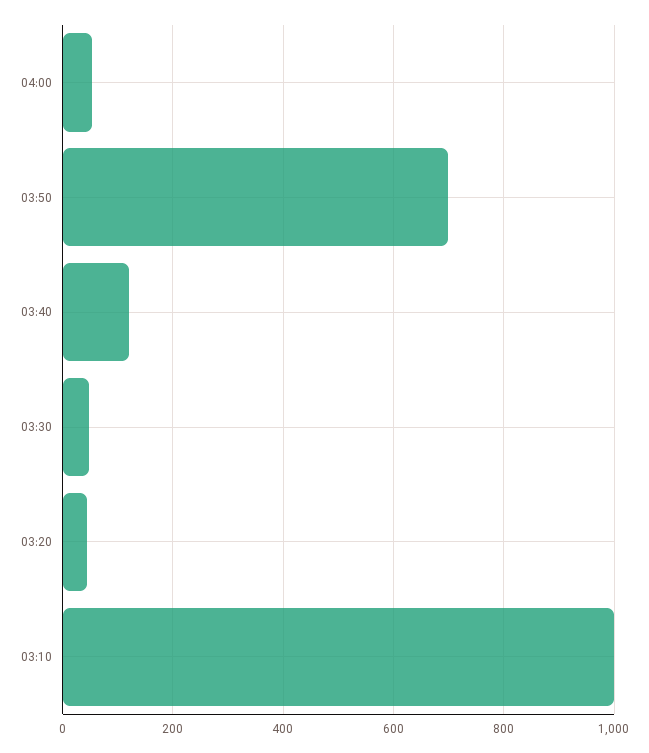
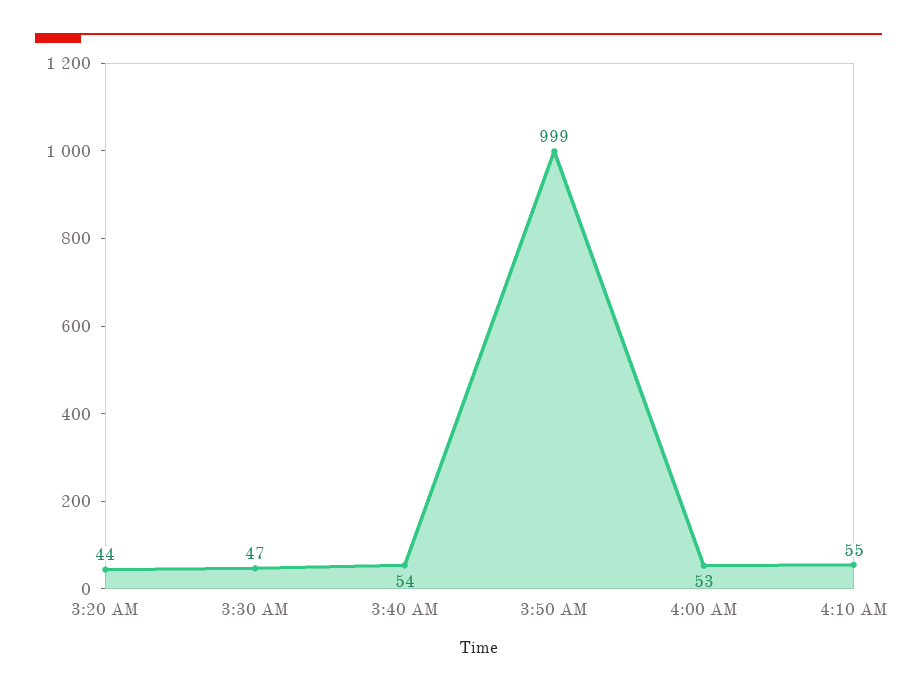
03:50: 700 -> 999
03:40: 120 -> 54
03:10: 1000 -> none
4:10 AM: none -> 55

